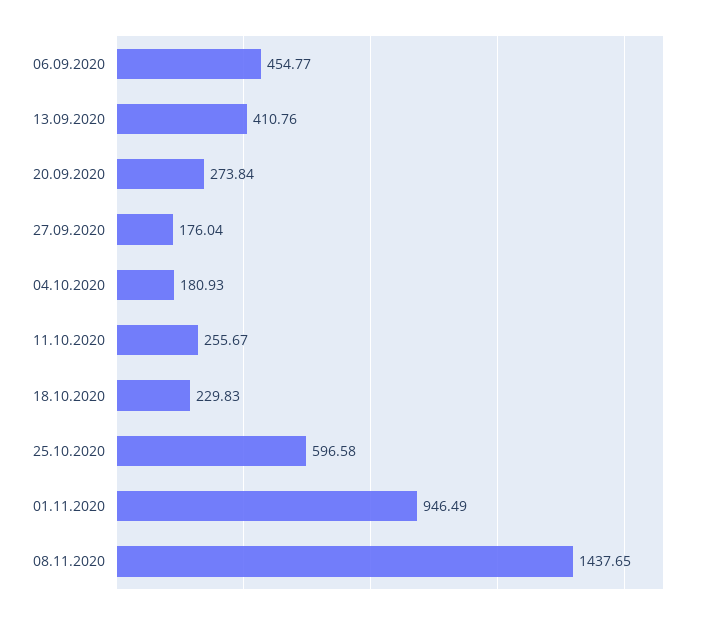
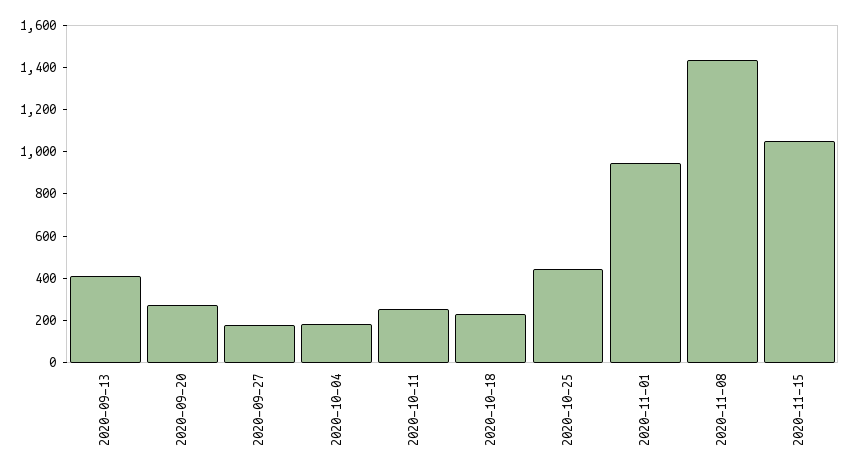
06.09.2020: 454.77 -> none
25.10.2020: 596.58 -> 450
2020-11-15: none -> 1050

